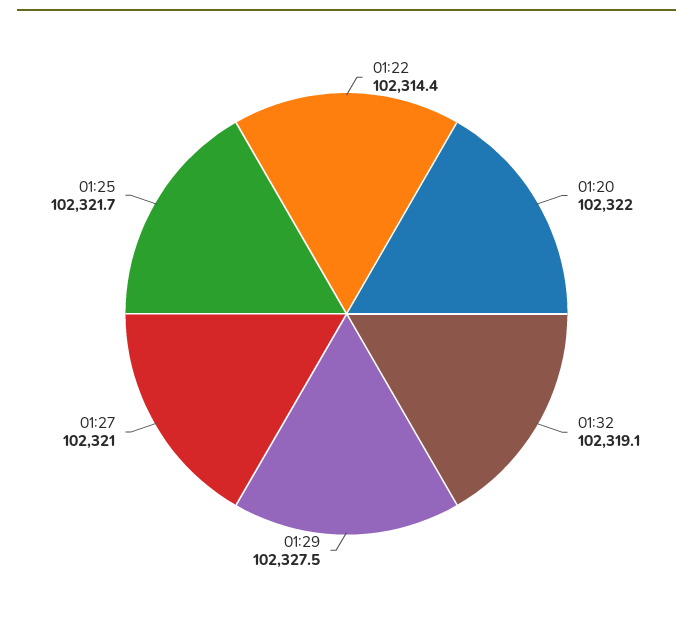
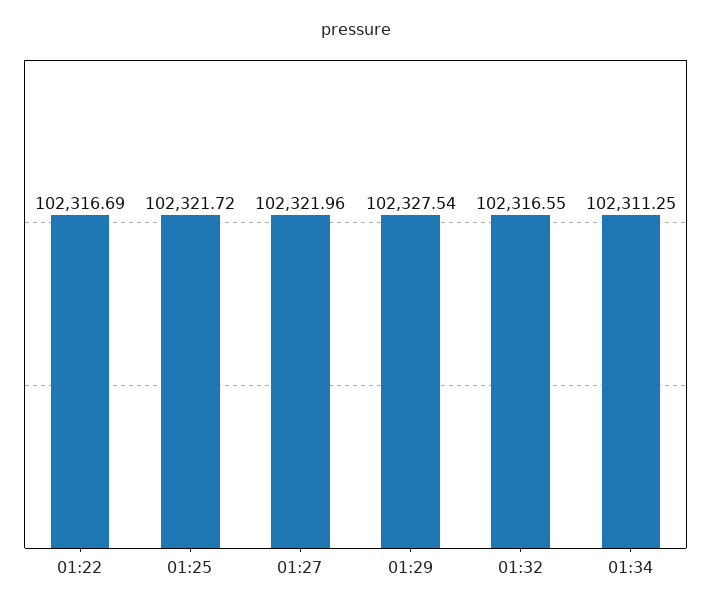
01:22: 102314.4 -> 102316.69
01:20: 102322 -> none
01:32: 102319.1 -> 102316.55
01:27: 102321 -> 102321.96
01:34: none -> 102311.25

